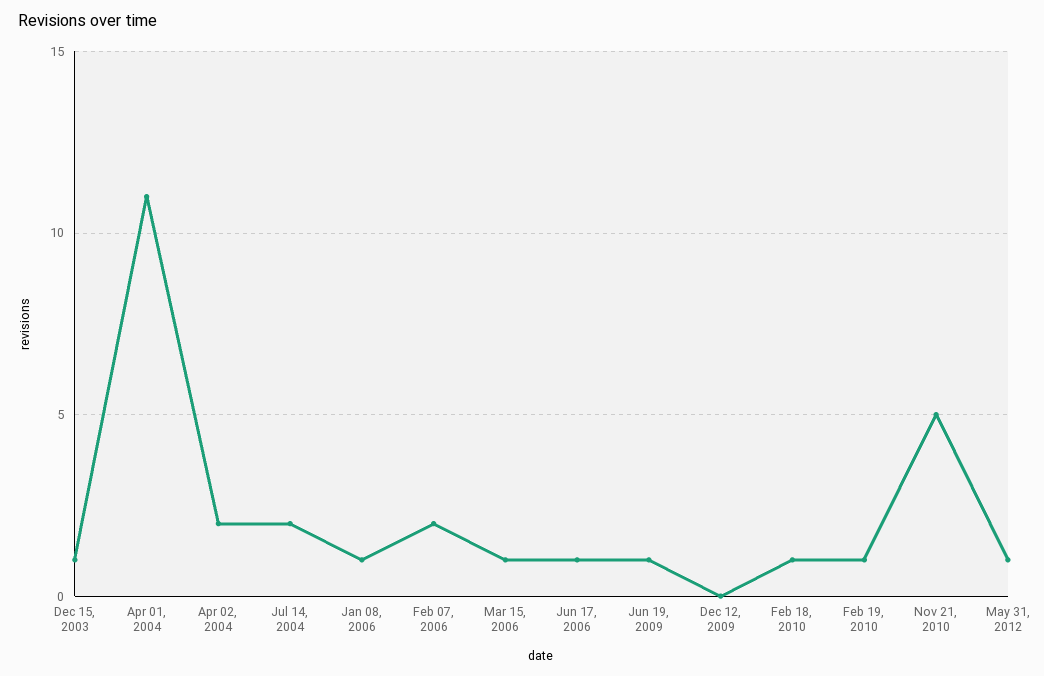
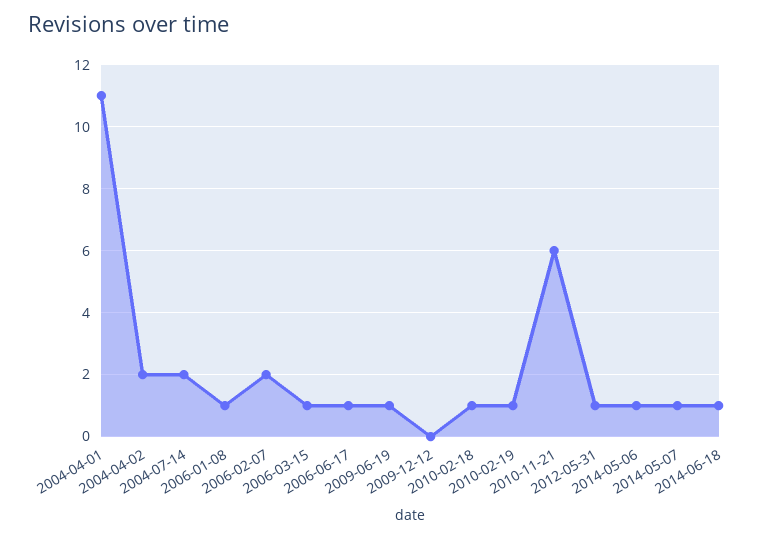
Dec 15, 2003: 1 -> none
Nov 21, 2010: 5 -> 6
2014-05-06: none -> 1
2014-05-07: none -> 1
2014-06-18: none -> 1

